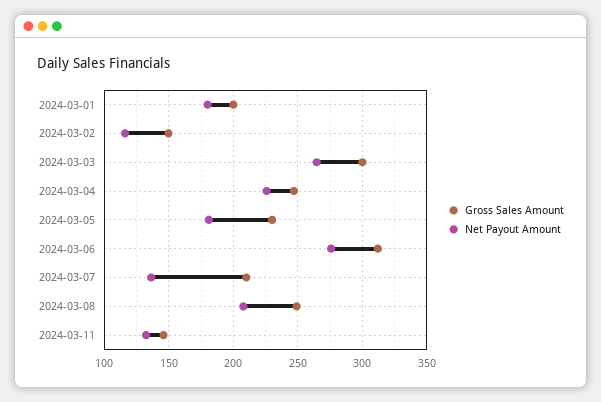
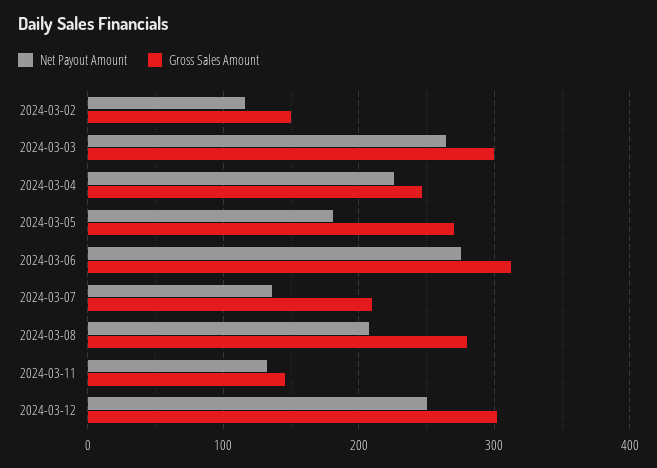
Gross Sales Amount, 2024-03-01: 200 -> none
Net Payout Amount, 2024-03-01: 180 -> none
Gross Sales Amount, 2024-03-05: 230 -> 270
Gross Sales Amount, 2024-03-08: 250 -> 280
Net Payout Amount, 2024-03-12: none -> 250
Gross Sales Amount, 2024-03-12: none -> 300

